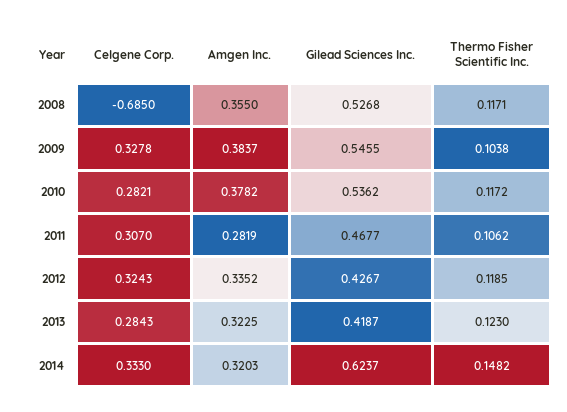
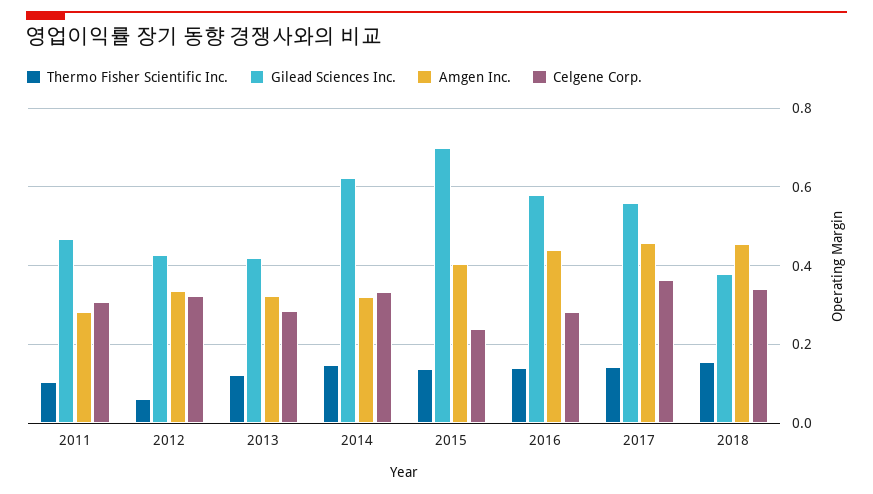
Celgene Corp., 2008: -0.685 -> none
Amgen Inc., 2008: 0.355 -> none
Gilead Sciences Inc., 2008: 0.5268 -> none
Thermo Fisher Scientific Inc., 2008: 0.1171 -> none
Celgene Corp., 2009: 0.3278 -> none
Amgen Inc., 2009: 0.3837 -> none
Gilead Sciences Inc., 2009: 0.5455 -> none
Thermo Fisher Scientific Inc., 2009: 0.1038 -> none
Celgene Corp., 2010: 0.2821 -> none
Amgen Inc., 2010: 0.3782 -> none
Gilead Sciences Inc., 2010: 0.5362 -> none
Thermo Fisher Scientific Inc., 2010: 0.1172 -> none
Thermo Fisher Scientific Inc., 2012: 0.1185 -> 0.06
Thermo Fisher Scientific Inc., 2015: none -> 0.14
Gilead Sciences Inc., 2015: none -> 0.7
Amgen Inc., 2015: none -> 0.4
Celgene Corp., 2015: none -> 0.24
Thermo Fisher Scientific Inc., 2016: none -> 0.14
Gilead Sciences Inc., 2016: none -> 0.58
Amgen Inc., 2016: none -> 0.44
Celgene Corp., 2016: none -> 0.28
Thermo Fisher Scientific Inc., 2017: none -> 0.14
Gilead Sciences Inc., 2017: none -> 0.56
Amgen Inc., 2017: none -> 0.46
Celgene Corp., 2017: none -> 0.36
Thermo Fisher Scientific Inc., 2018: none -> 0.16
Gilead Sciences Inc., 2018: none -> 0.38
Amgen Inc., 2018: none -> 0.46
Celgene Corp., 2018: none -> 0.34

